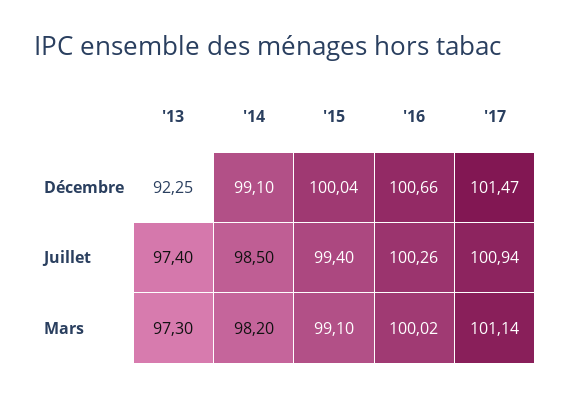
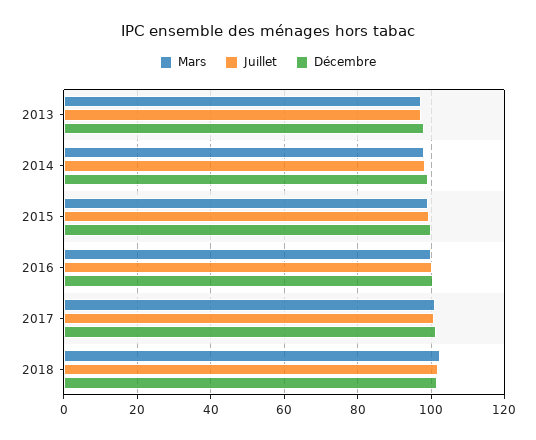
Décembre, '13: 92.25 -> 98
Mars, 2018: none -> 102
Juillet, 2018: none -> 102
Décembre, 2018: none -> 102

